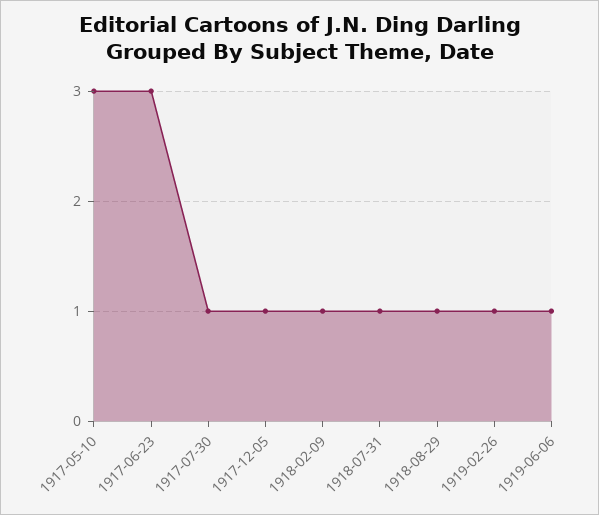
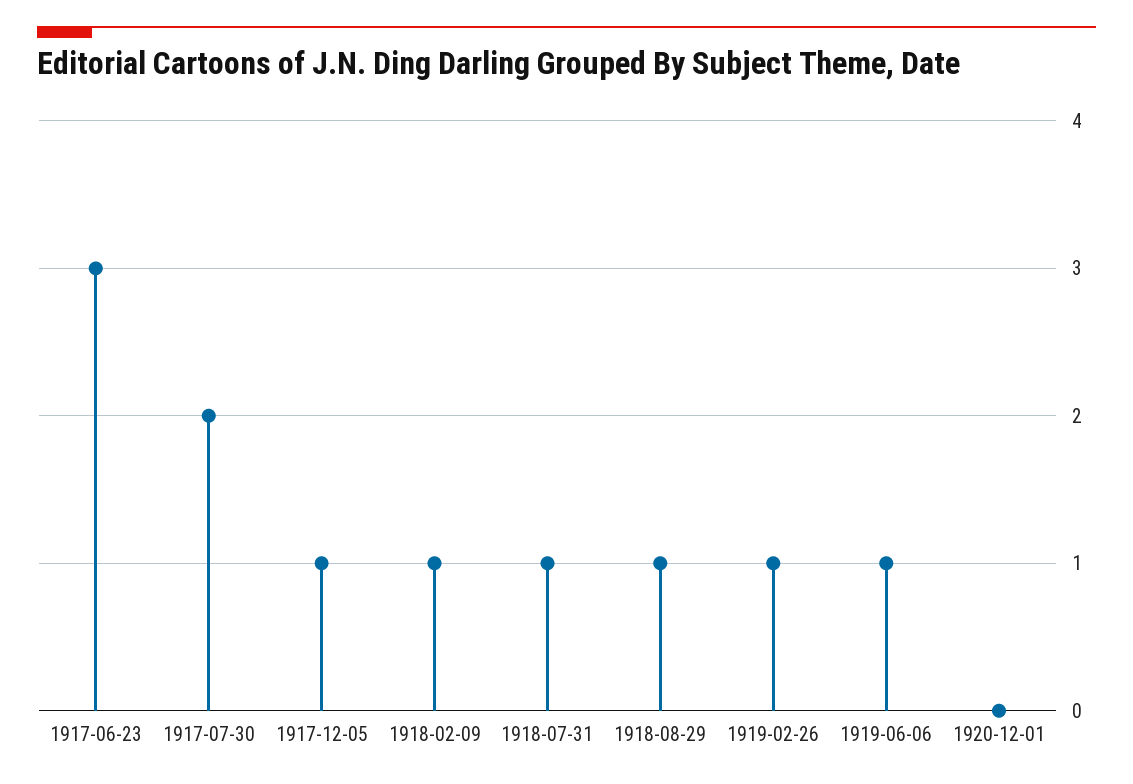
1917-05-10: 3 -> none
1917-07-30: 1 -> 2
1920-12-01: none -> 0

